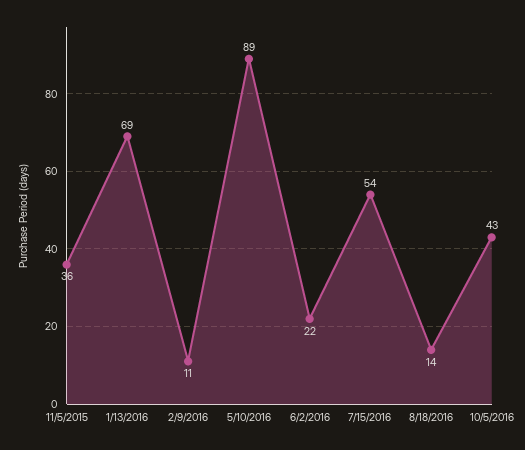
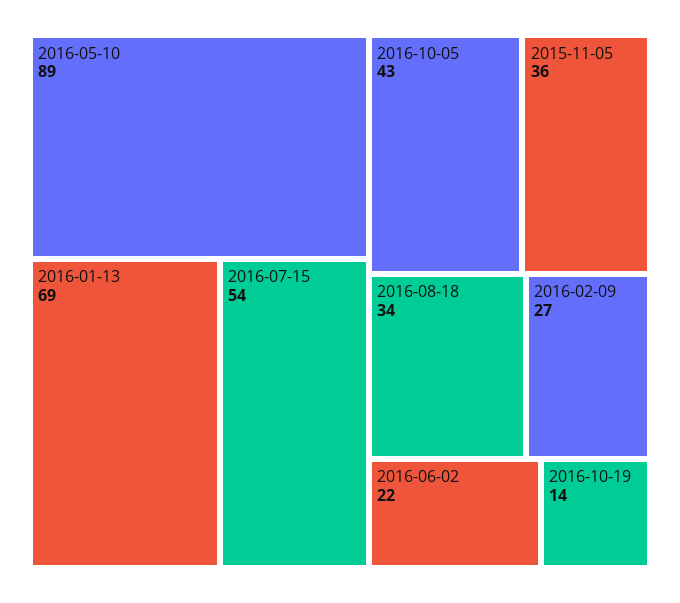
2/9/2016: 11 -> 27
8/18/2016: 14 -> 34
2016-10-19: none -> 14

